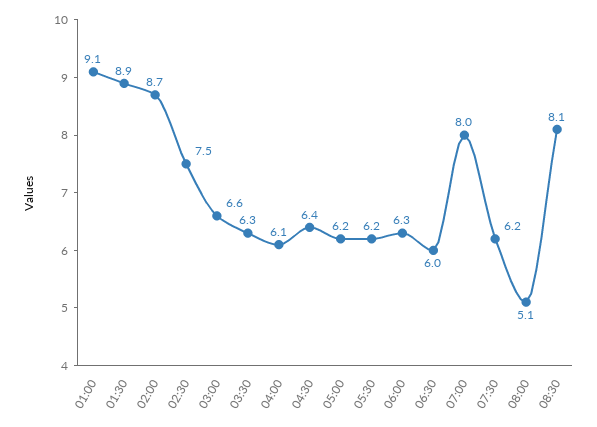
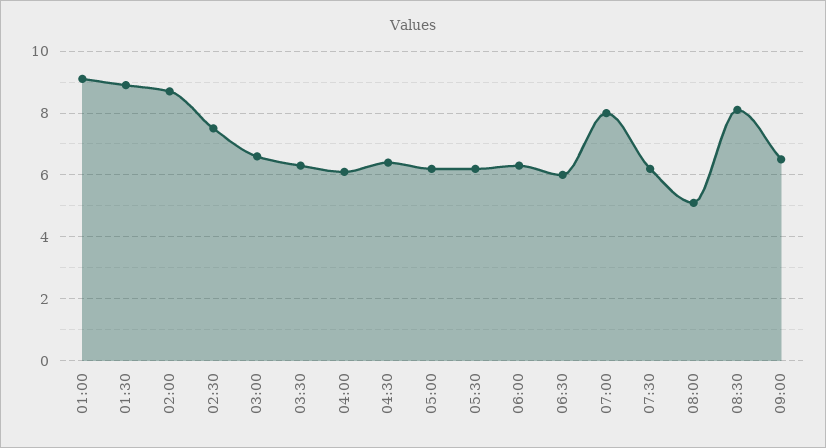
09:00: none -> 6.5

